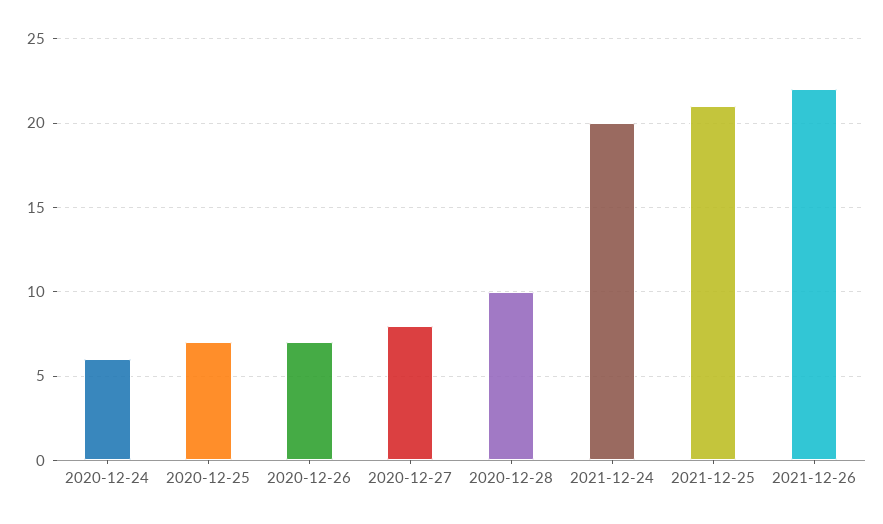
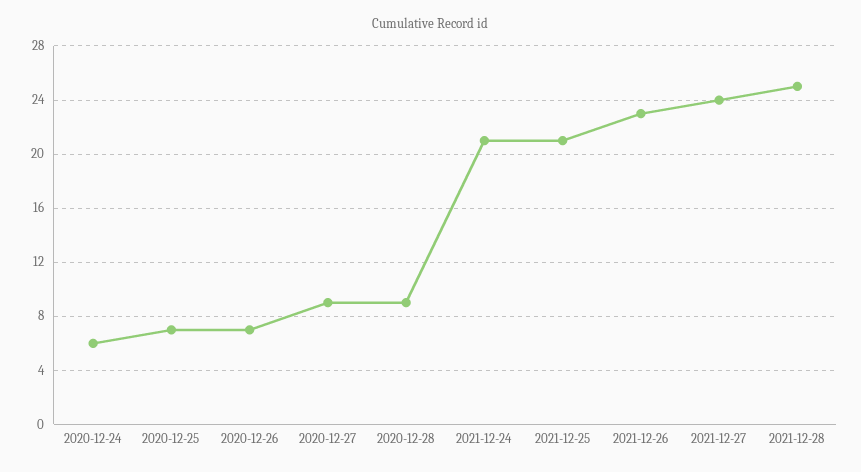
2020-12-27: 8 -> 9
2020-12-28: 10 -> 9
2021-12-24: 20 -> 21
2021-12-26: 22 -> 23
2021-12-27: none -> 24
2021-12-28: none -> 25

